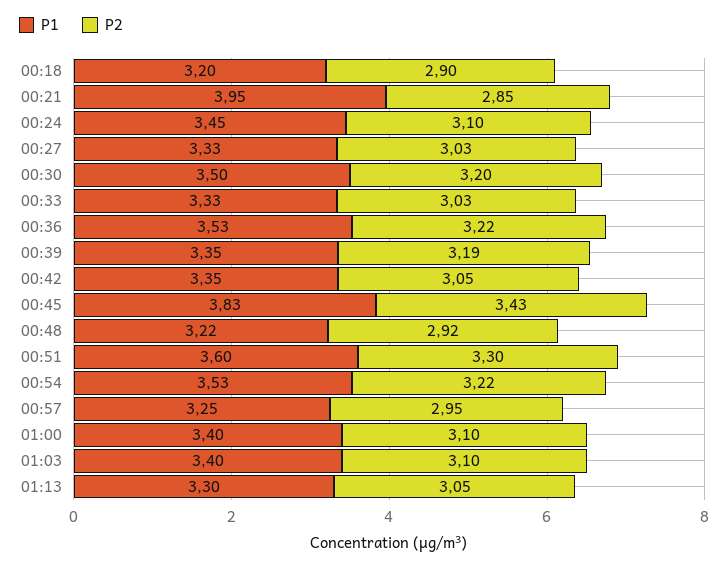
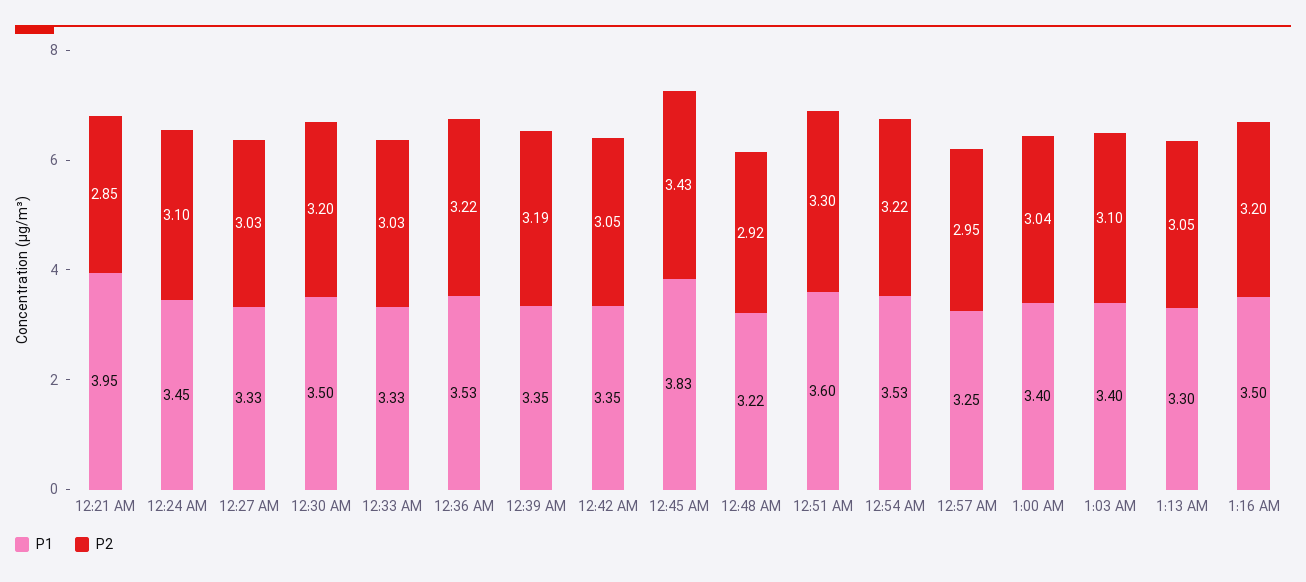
P1, 00:18: 3.2 -> none
P2, 00:18: 2.9 -> none
P2, 01:00: 3.1 -> 3.04
P1, 1:16 AM: none -> 3.5
P2, 1:16 AM: none -> 3.2

